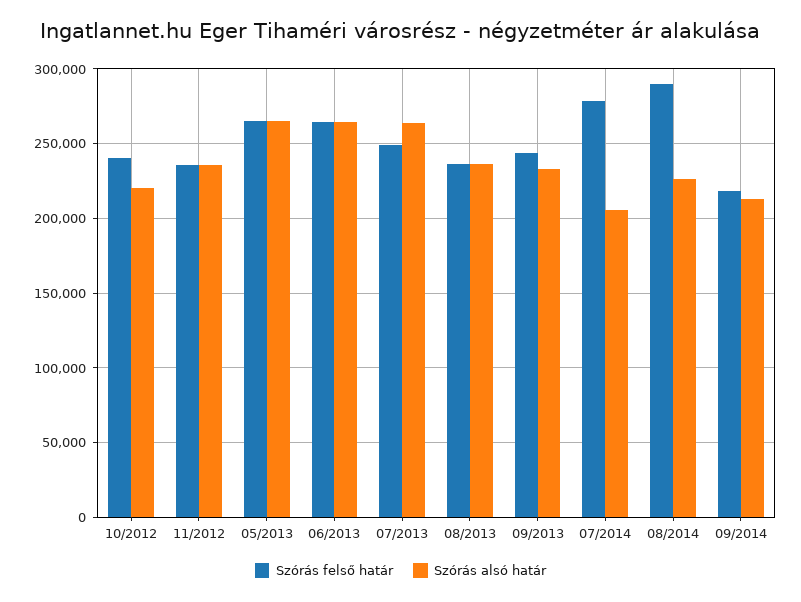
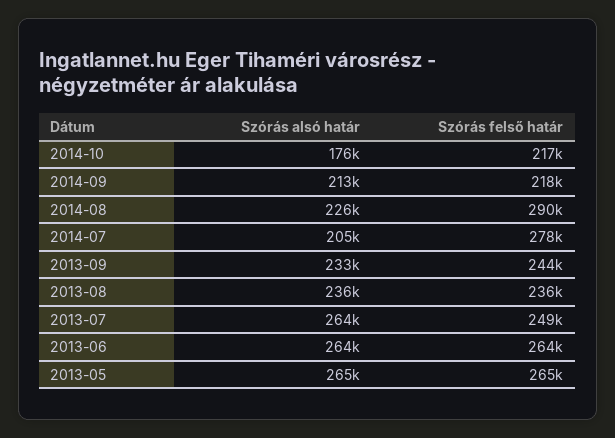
Szórás felső határ, 10/2012: 240000 -> none
Szórás alsó határ, 10/2012: 220000 -> none
Szórás felső határ, 11/2012: 235000 -> none
Szórás alsó határ, 11/2012: 235000 -> none
Szórás alsó határ, 2014-10: none -> 176000
Szórás felső határ, 2014-10: none -> 217000

